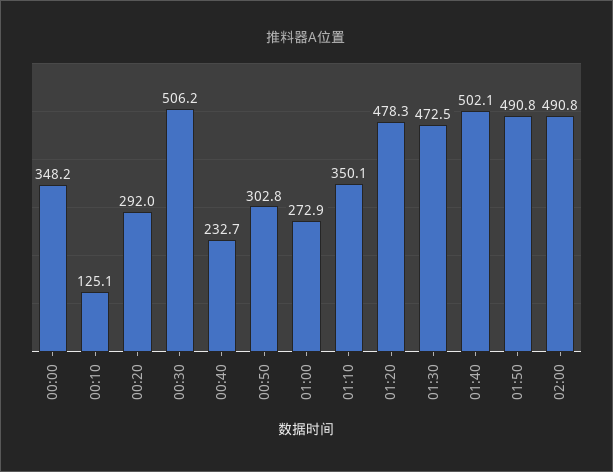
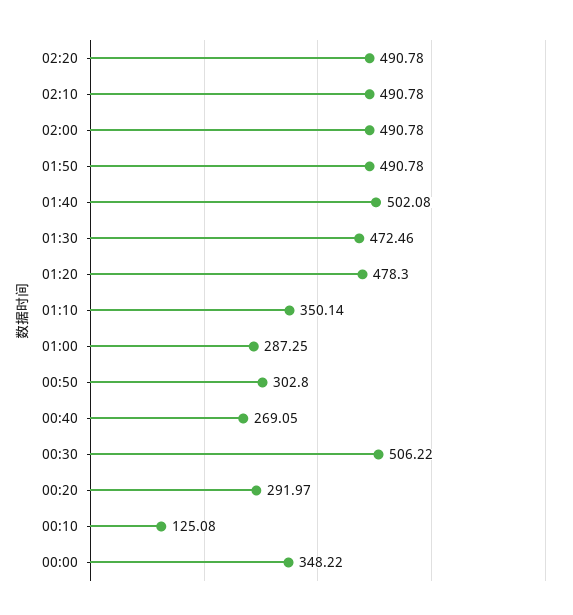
00:40: 232.7 -> 269.05
01:00: 272.9 -> 287.25
02:20: none -> 490.78
02:10: none -> 490.78

